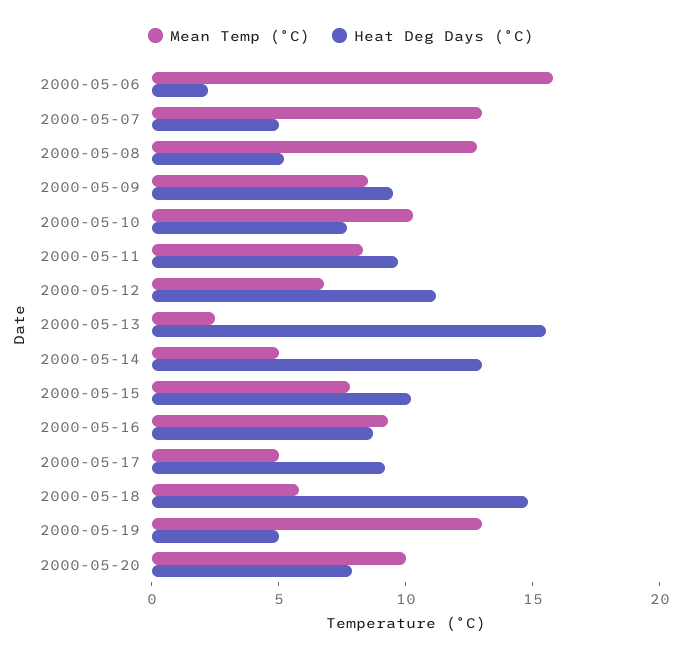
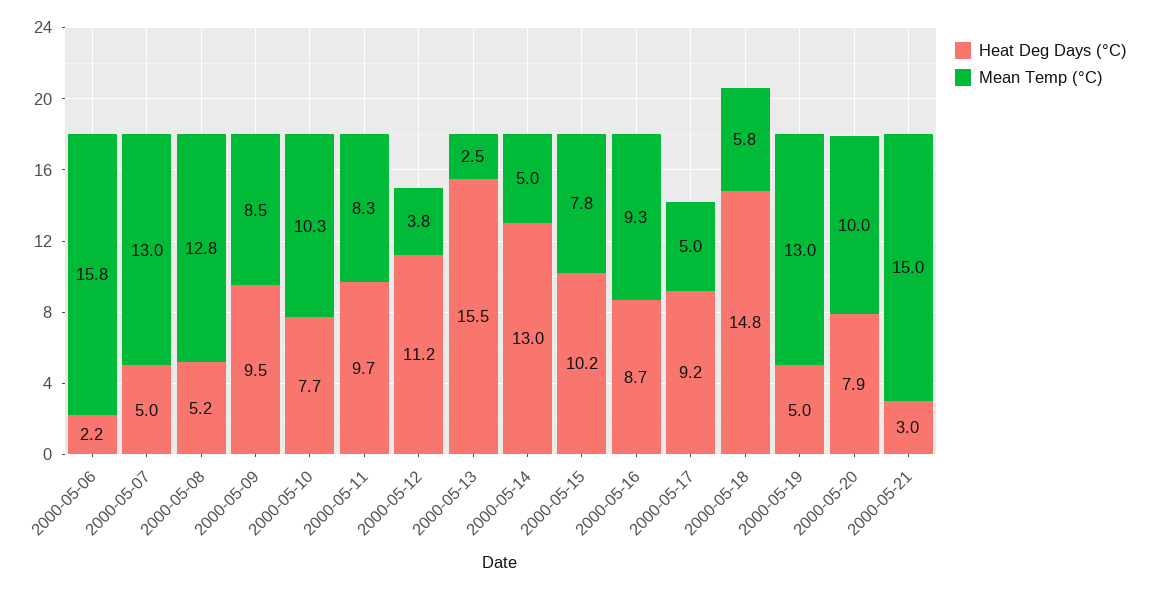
Mean Temp (°C), 2000-05-12: 7 -> 3.8
Heat Deg Days (°C), 2000-05-21: none -> 3
Mean Temp (°C), 2000-05-21: none -> 15

